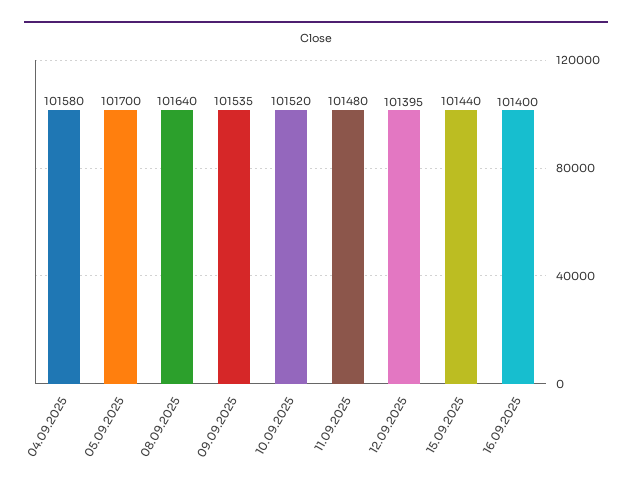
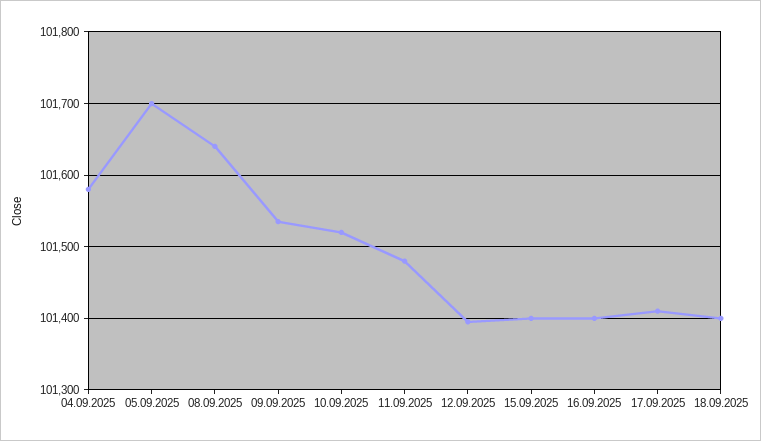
15.09.2025: 101440 -> 101400
17.09.2025: none -> 101410
18.09.2025: none -> 101400

